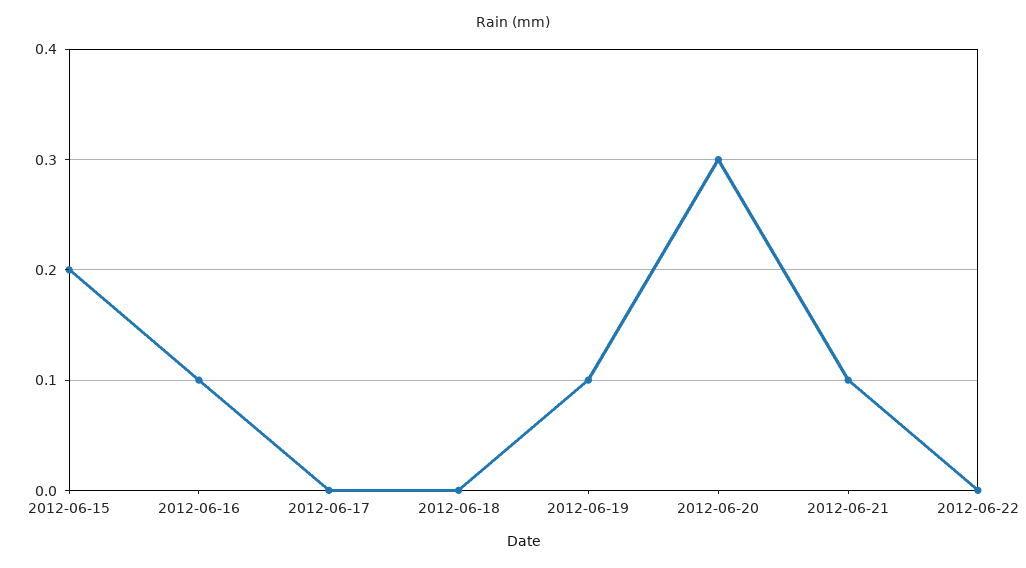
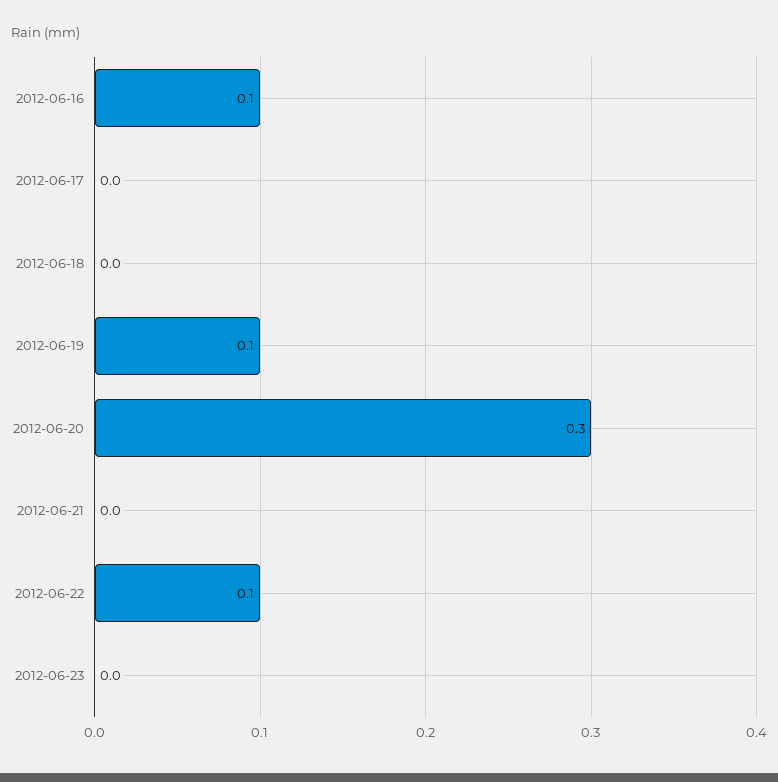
2012-06-15: 0.2 -> none
2012-06-21: 0.1 -> 0
2012-06-22: 0 -> 0.1
2012-06-23: none -> 0

